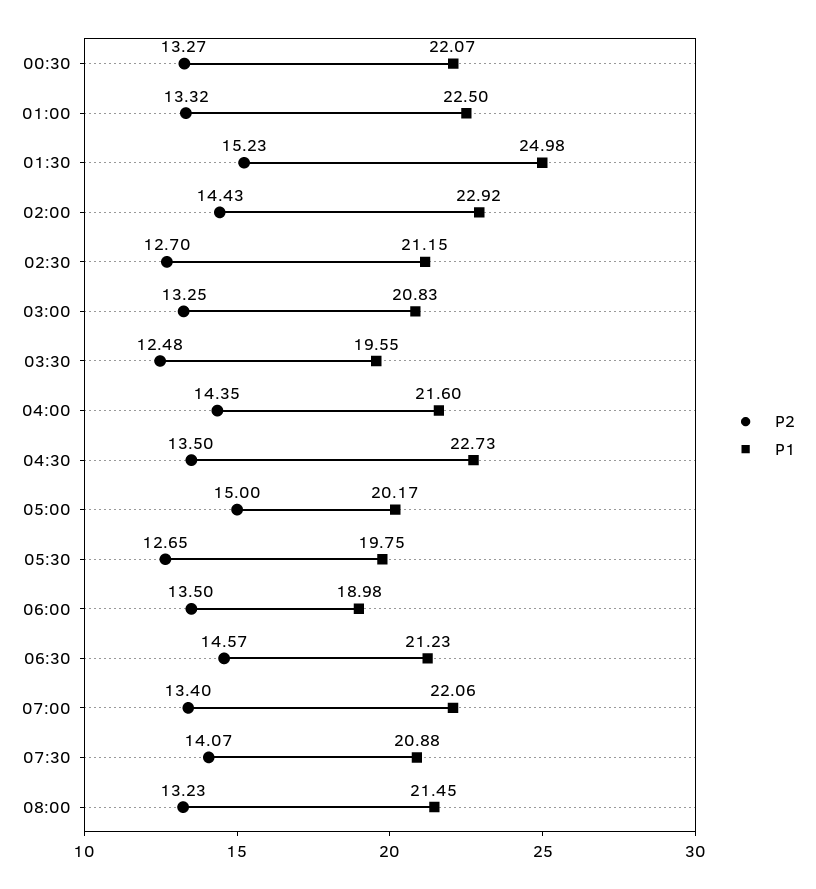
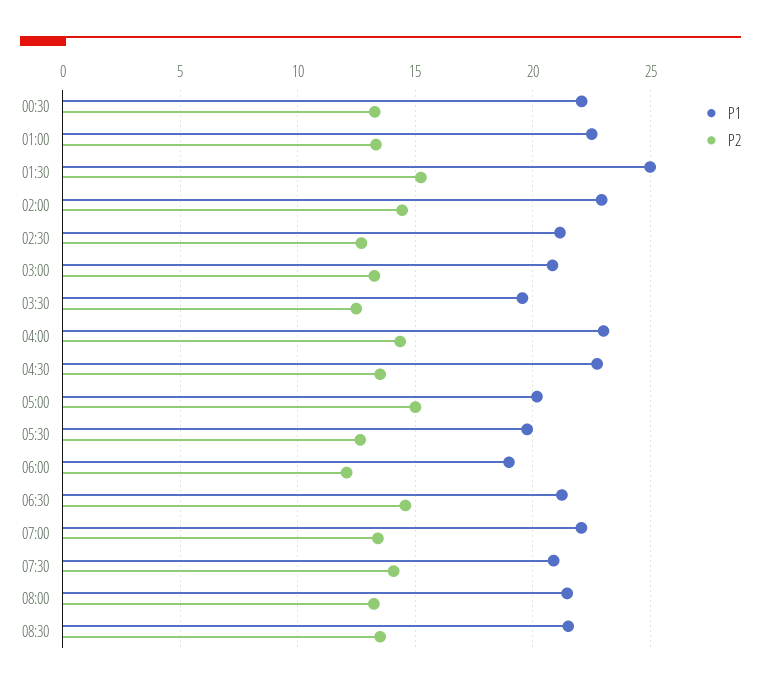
P1, 04:00: 21.6 -> 23
P2, 06:00: 13.5 -> 12
P1, 08:30: none -> 21.5
P2, 08:30: none -> 13.5

